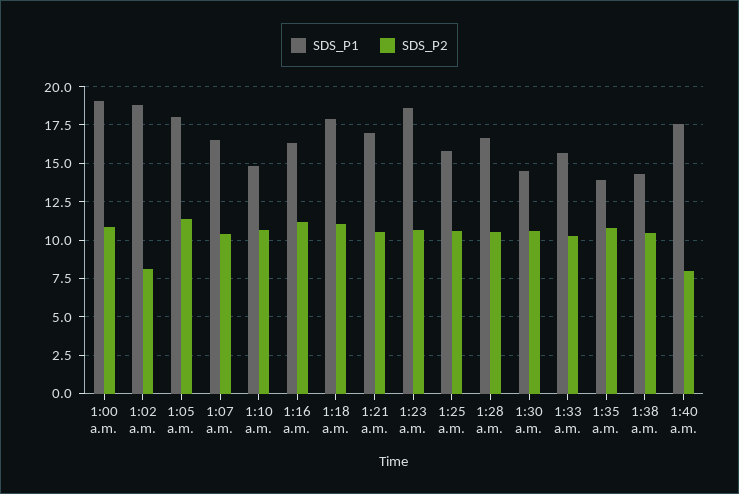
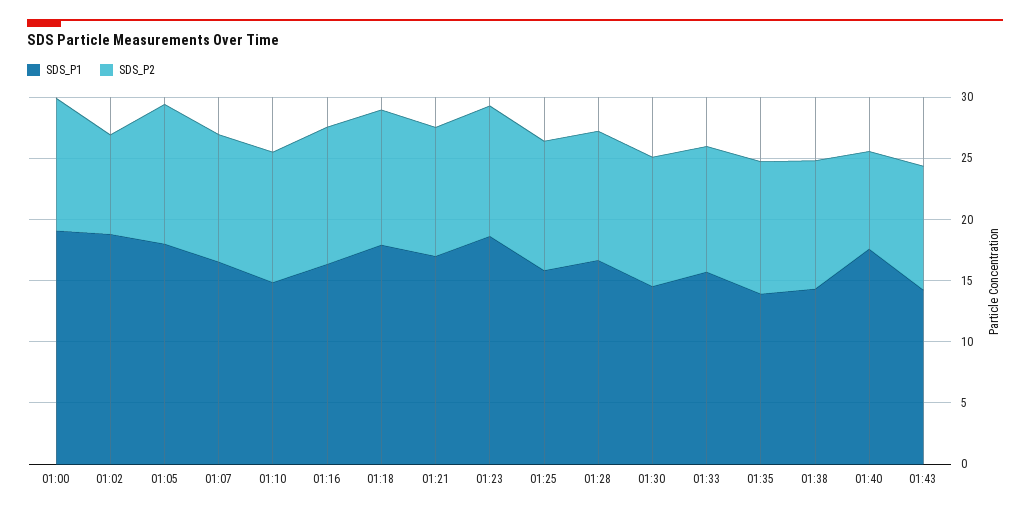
SDS_P1, 01:43: none -> 14
SDS_P2, 01:43: none -> 10

